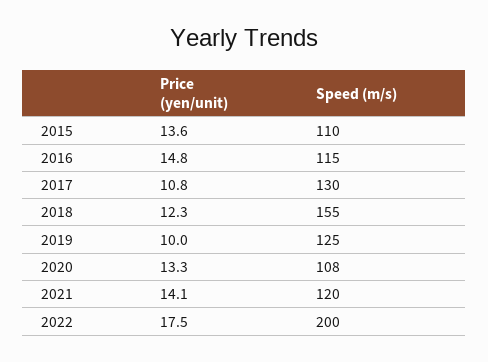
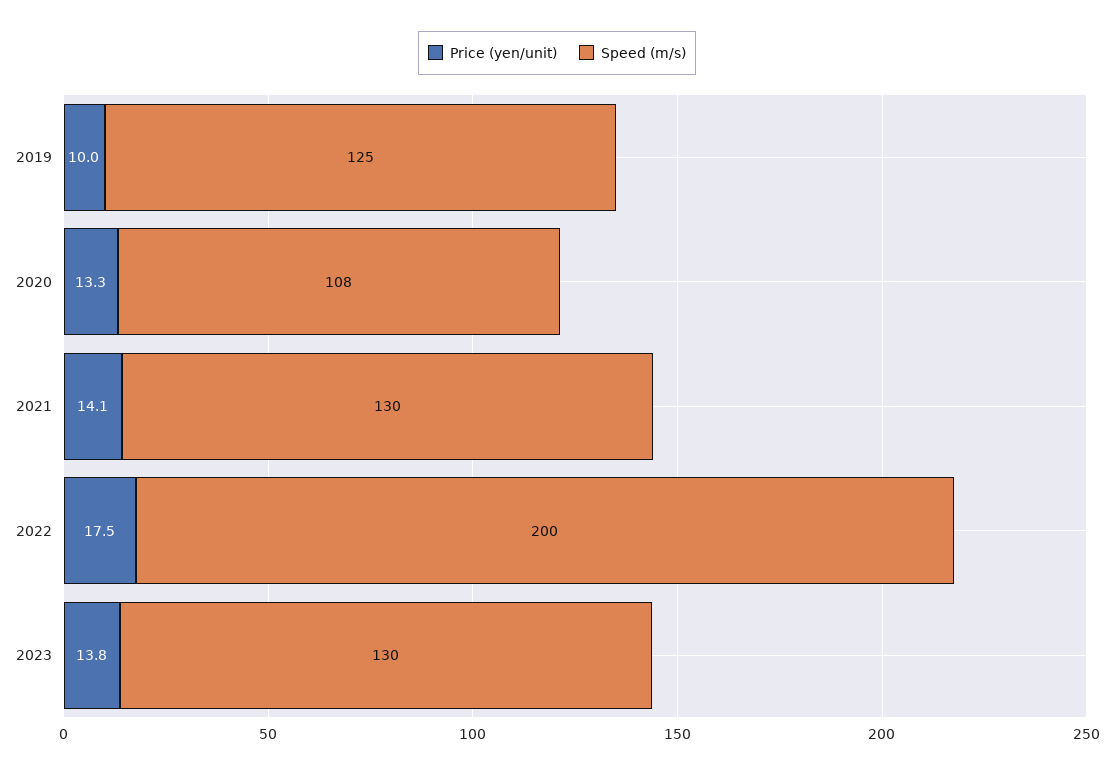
Price (yen/unit), 2015: 13.6 -> none
Speed (m/s), 2015: 110 -> none
Price (yen/unit), 2016: 14.8 -> none
Speed (m/s), 2016: 115 -> none
Price (yen/unit), 2017: 10.8 -> none
Speed (m/s), 2017: 130 -> none
Price (yen/unit), 2018: 12.3 -> none
Speed (m/s), 2018: 155 -> none
Speed (m/s), 2021: 120 -> 130
Price (yen/unit), 2023: none -> 13.8
Speed (m/s), 2023: none -> 130

